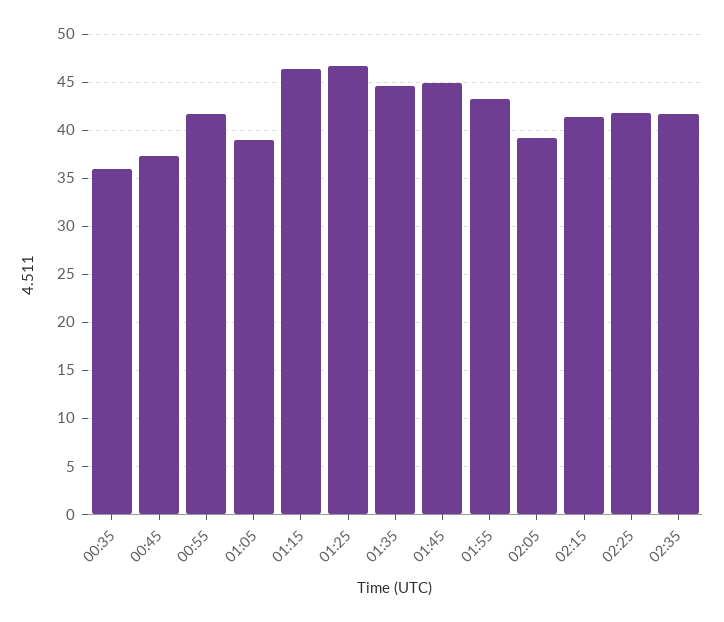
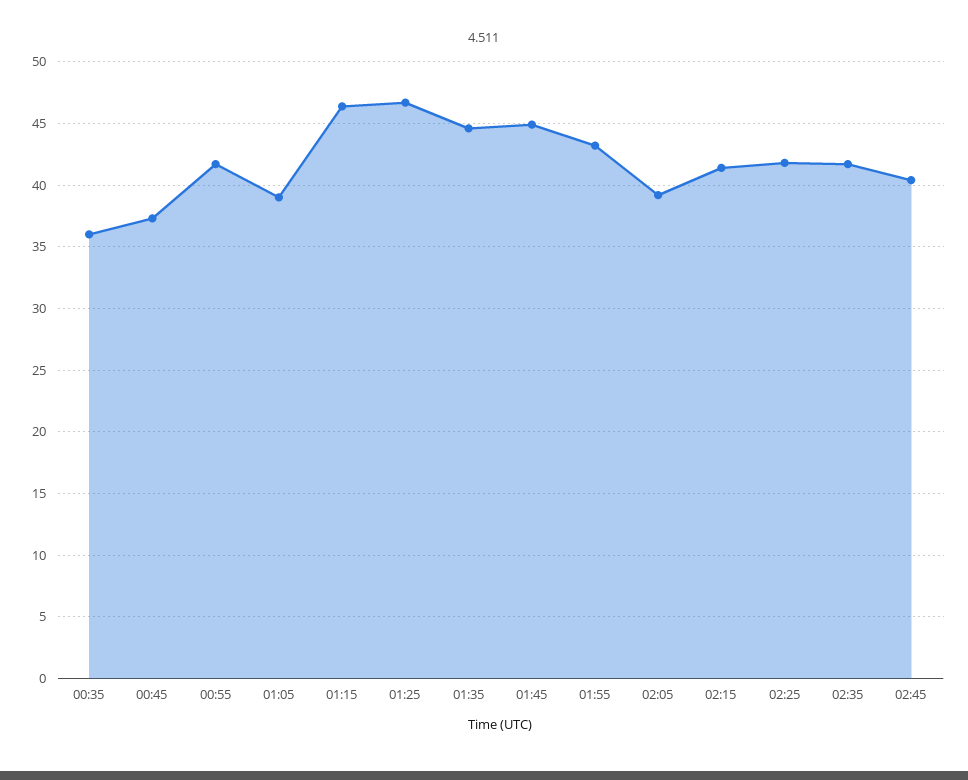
02:45: none -> 40.5

